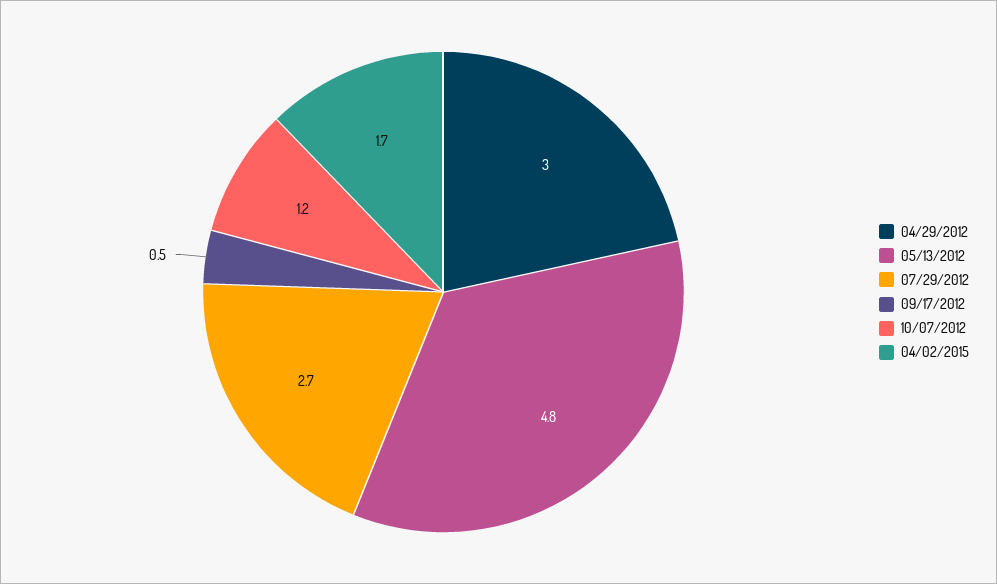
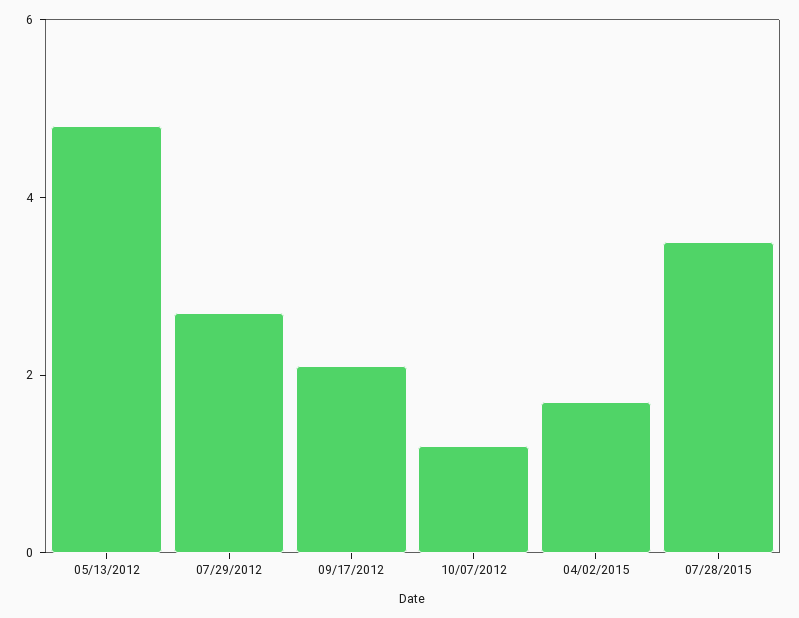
04/29/2012: 3 -> none
09/17/2012: 0.5 -> 2
07/28/2015: none -> 3.5

